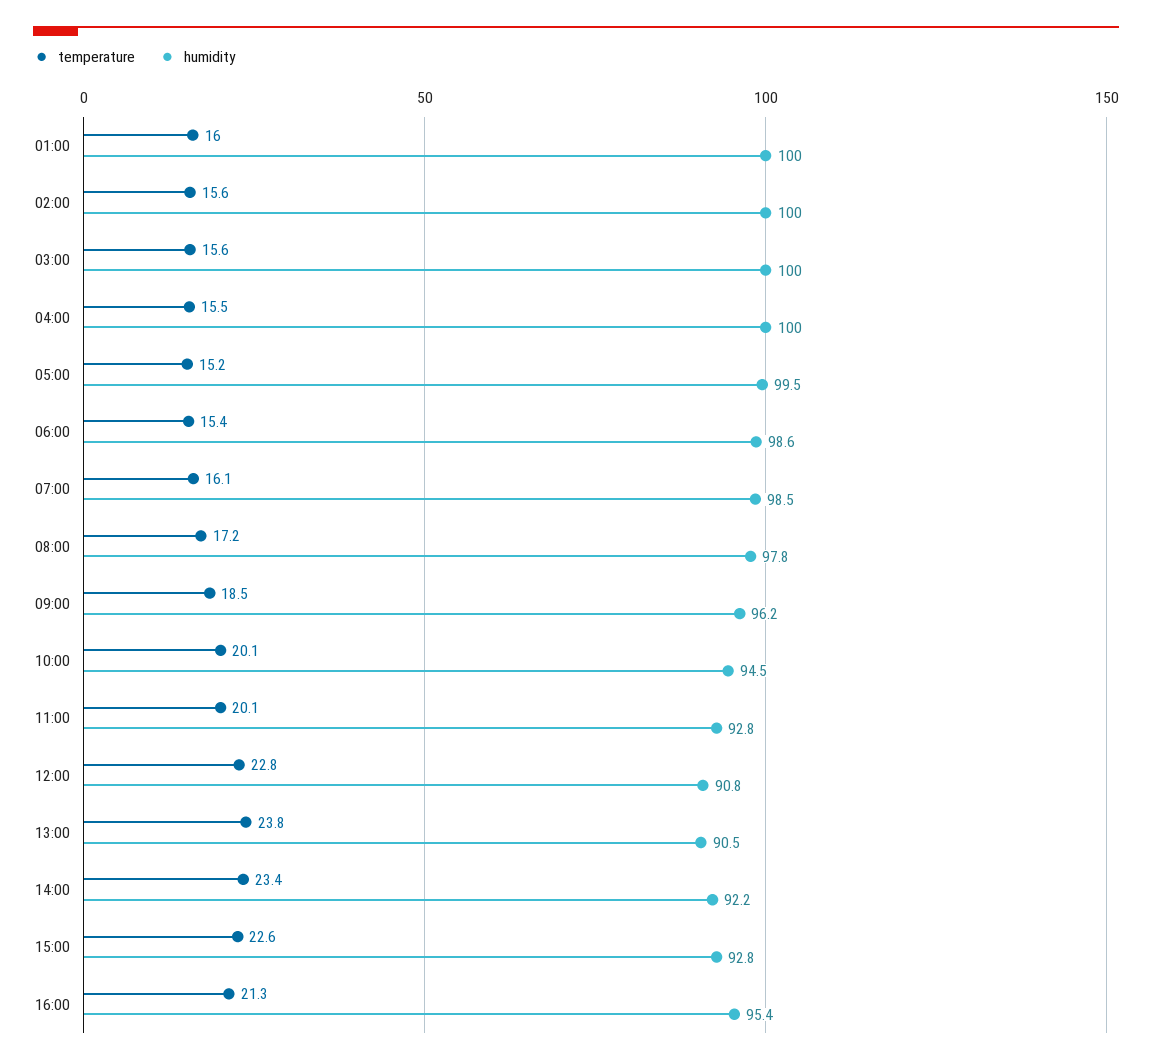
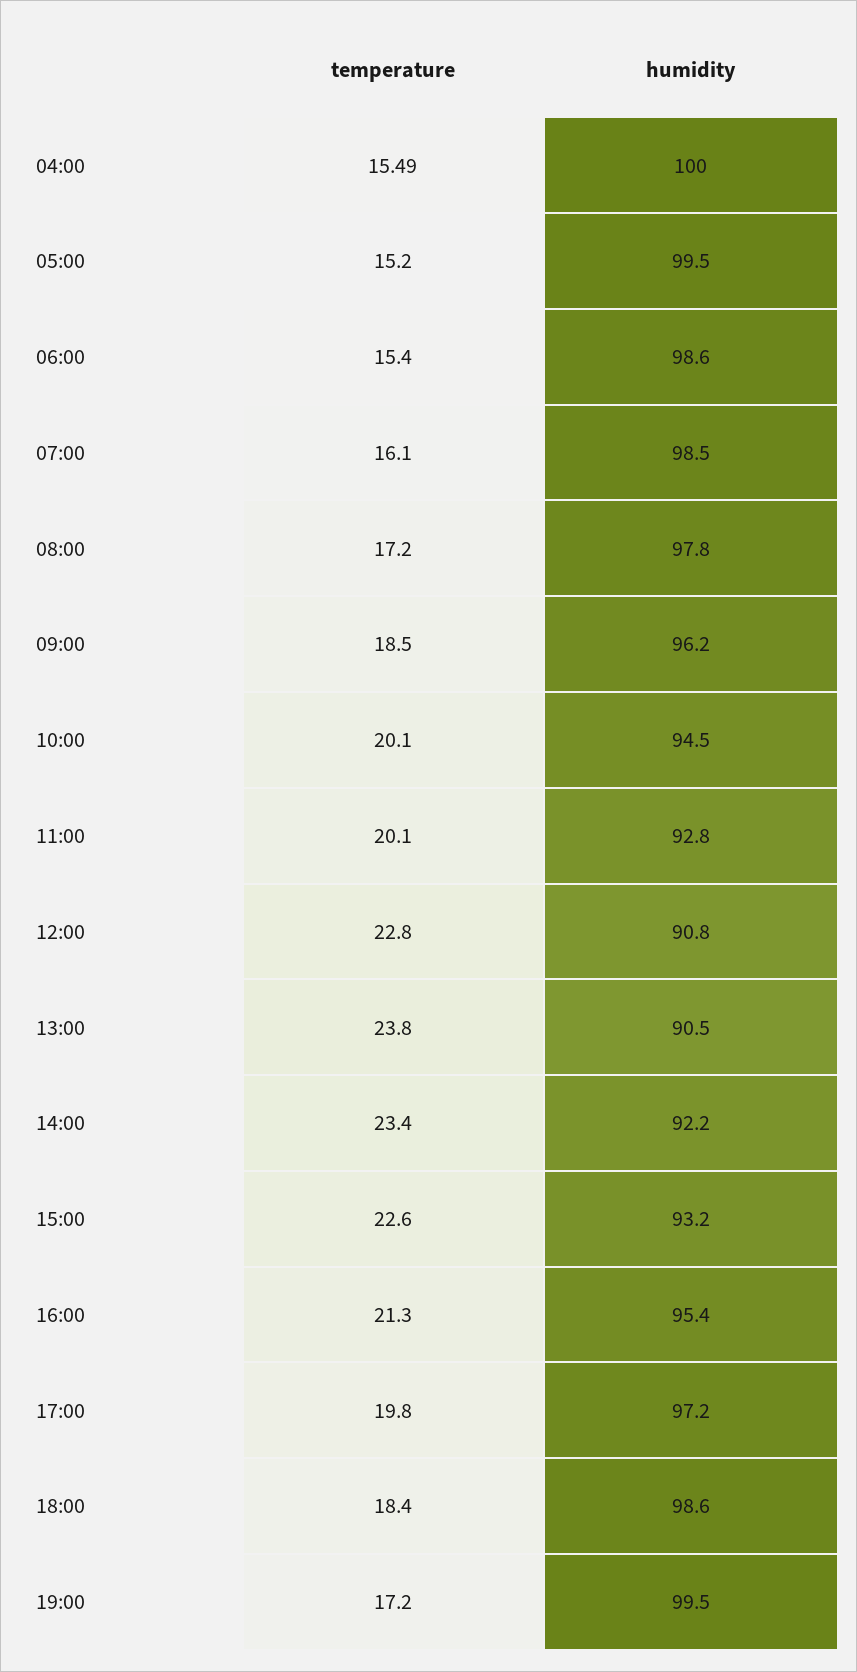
temperature, 01:00: 16 -> none
humidity, 01:00: 100 -> none
temperature, 02:00: 15.6 -> none
humidity, 02:00: 100 -> none
temperature, 03:00: 15.6 -> none
humidity, 03:00: 100 -> none
humidity, 15:00: 92.8 -> 93.2
temperature, 17:00: none -> 19.8
humidity, 17:00: none -> 97.2
temperature, 18:00: none -> 18.4
humidity, 18:00: none -> 98.6
temperature, 19:00: none -> 17.2
humidity, 19:00: none -> 99.5

